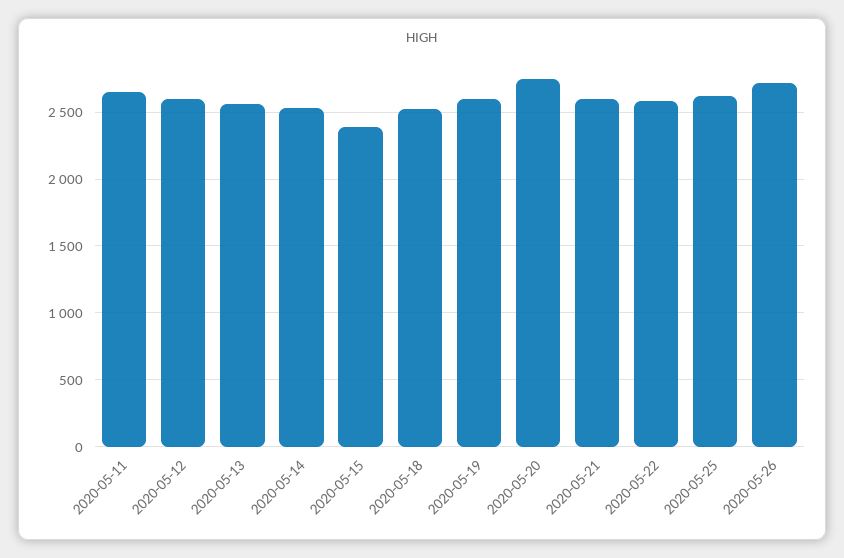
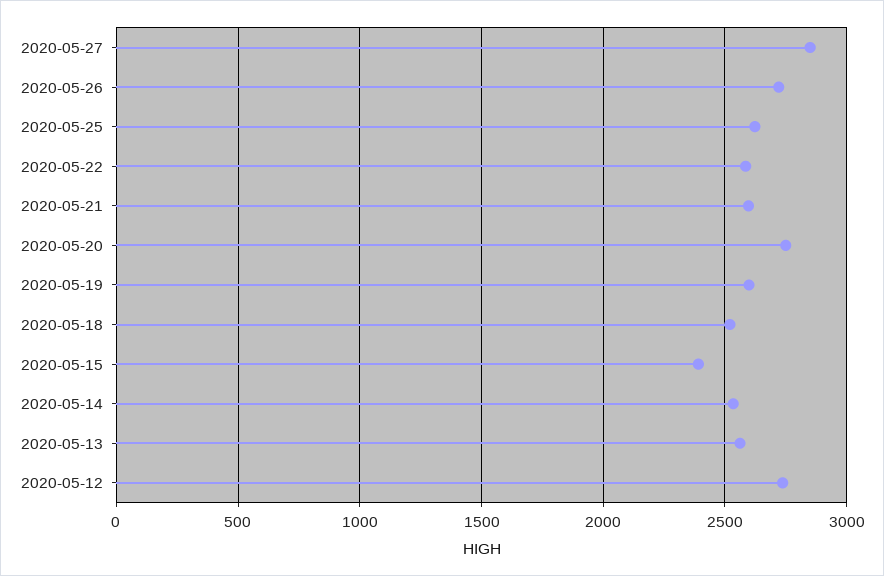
2020-05-11: 2650 -> none
2020-05-12: 2600 -> 2750
2020-05-27: none -> 2850

